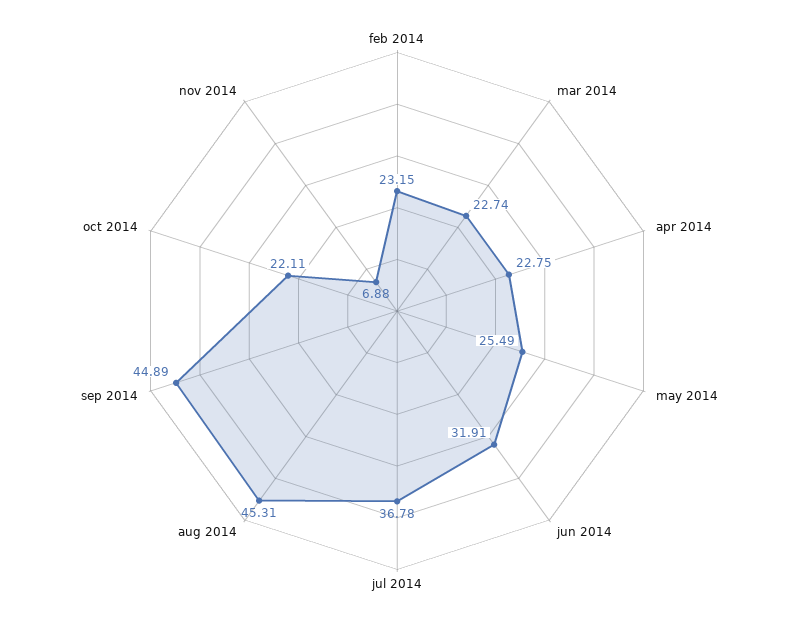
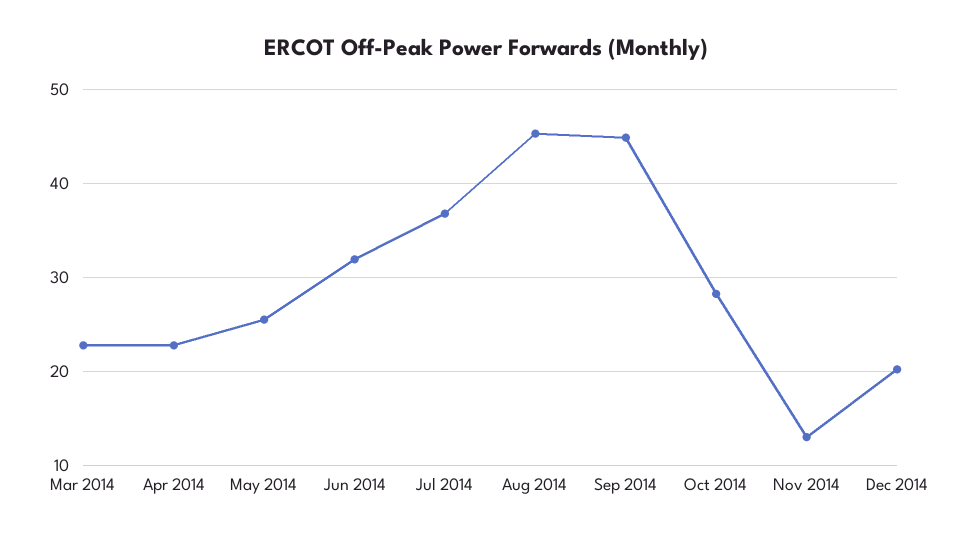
feb 2014: 23.15 -> none
oct 2014: 22.11 -> 28
nov 2014: 6.88 -> 13
Dec 2014: none -> 20

